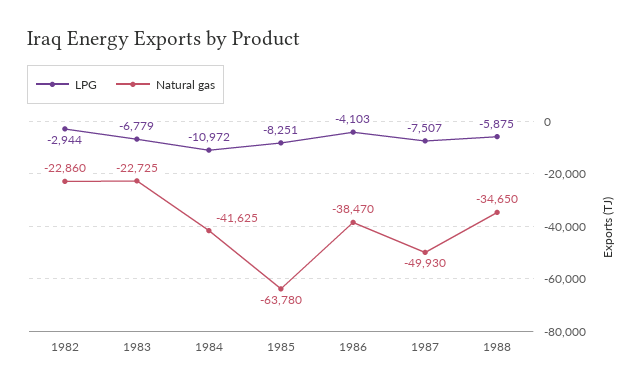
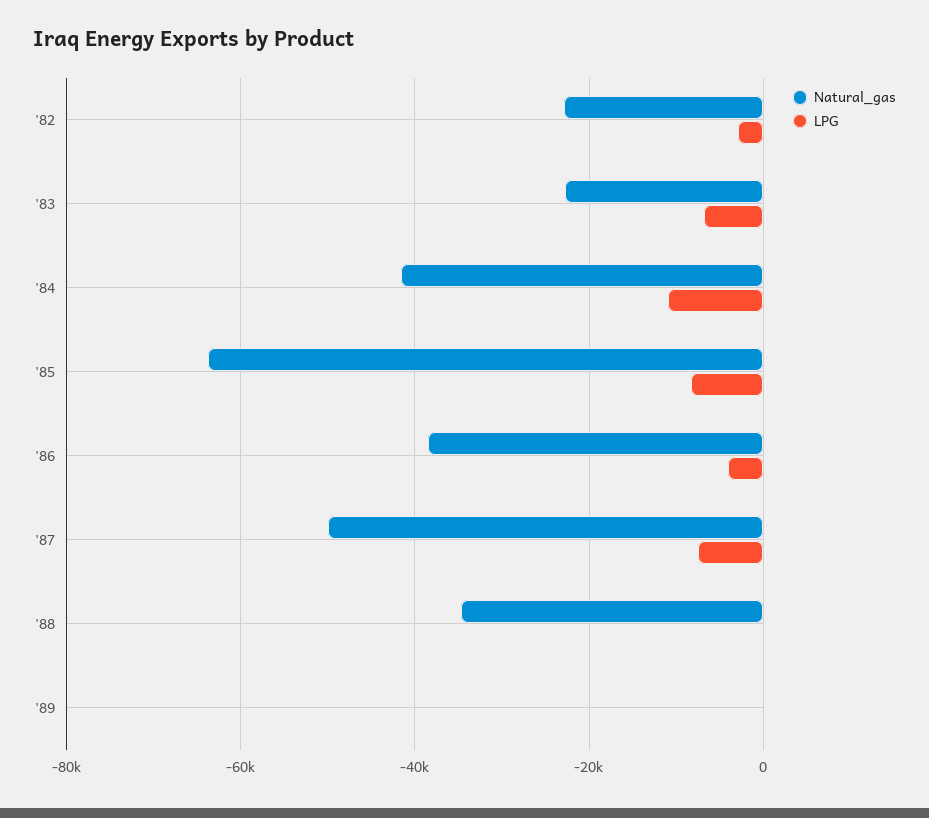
LPG, 1988: -5875 -> 0
Natural gas, '89: none -> 0
LPG, '89: none -> 0

